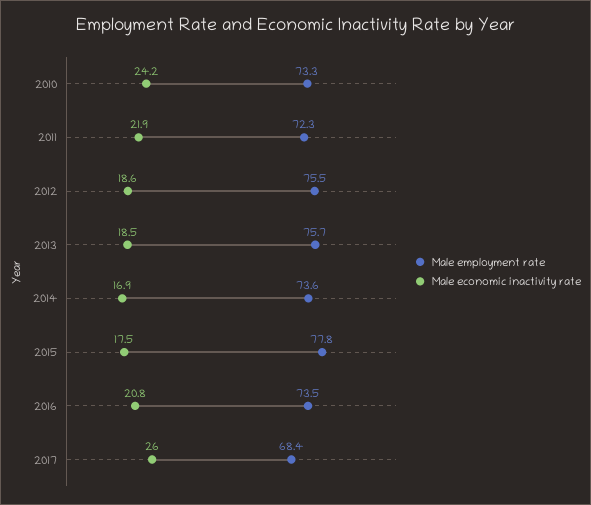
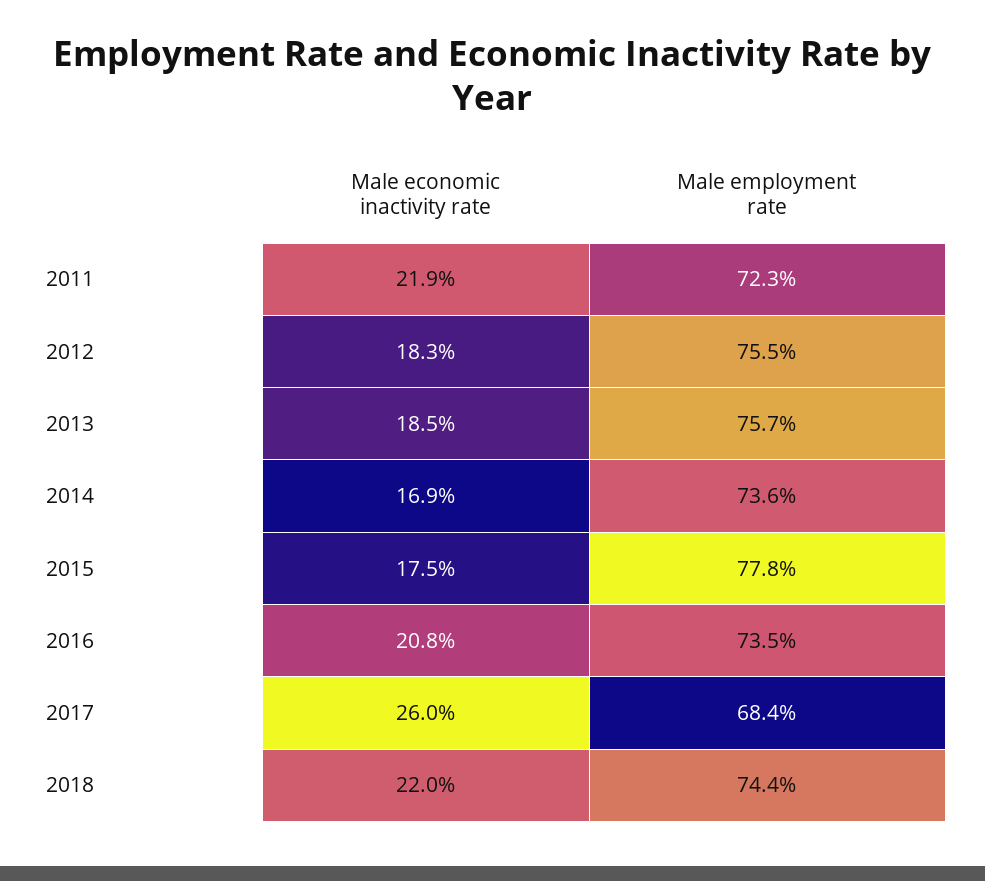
Male employment rate, 2010: 73.3 -> none
Male economic inactivity rate, 2010: 24.2 -> none
Male economic inactivity rate, 2012: 18.6 -> 18.3
Male economic inactivity rate, 2018: none -> 22
Male employment rate, 2018: none -> 74.4

